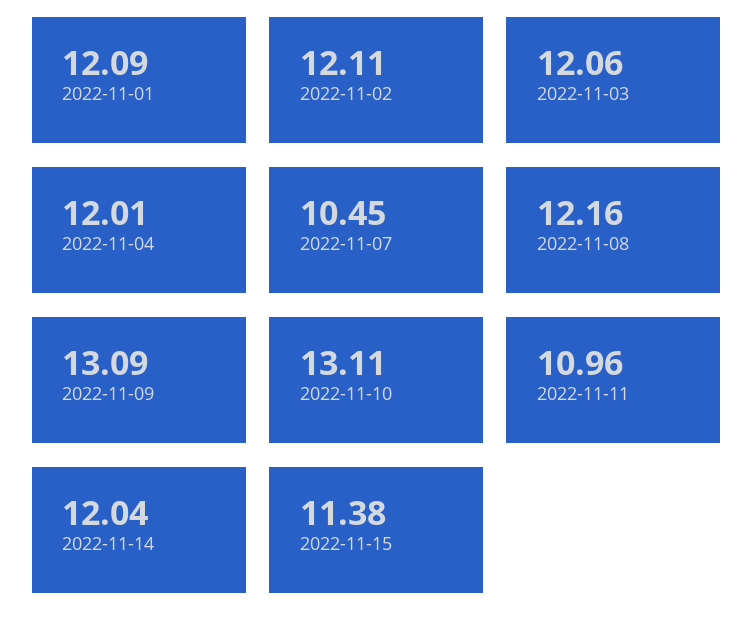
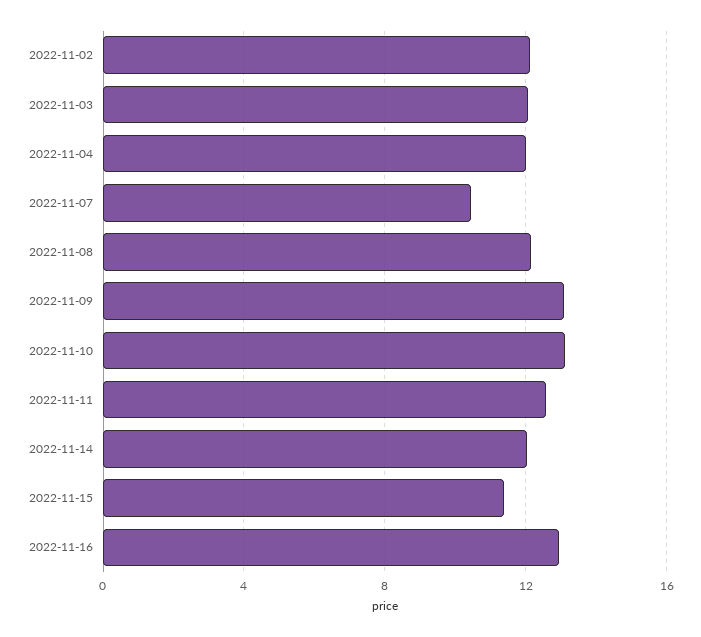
2022-11-01: 12.09 -> none
2022-11-11: 10.96 -> 12.5
2022-11-16: none -> 13

